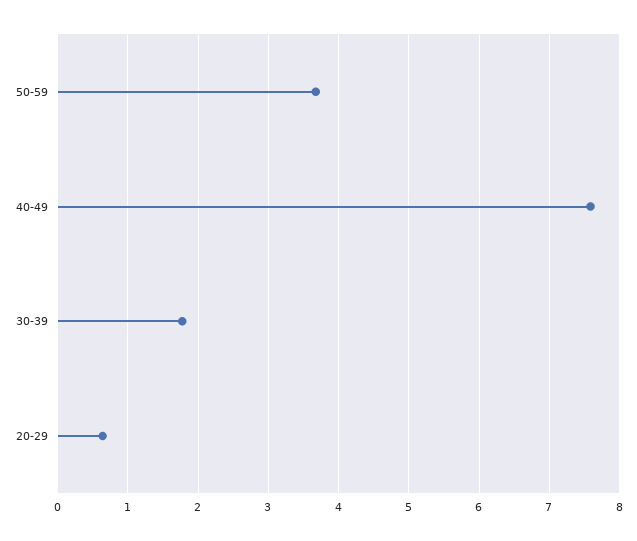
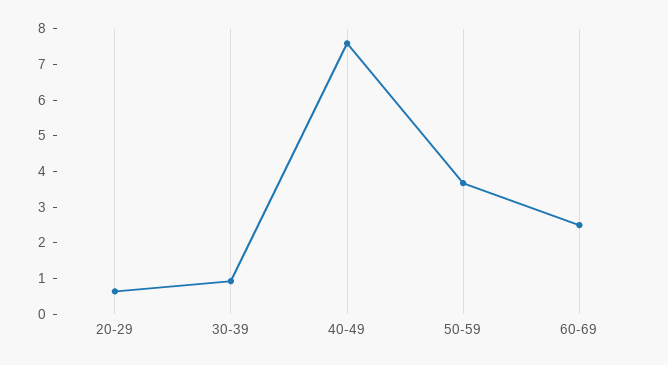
30-39: 1.8 -> 1
60-69: none -> 2.5

